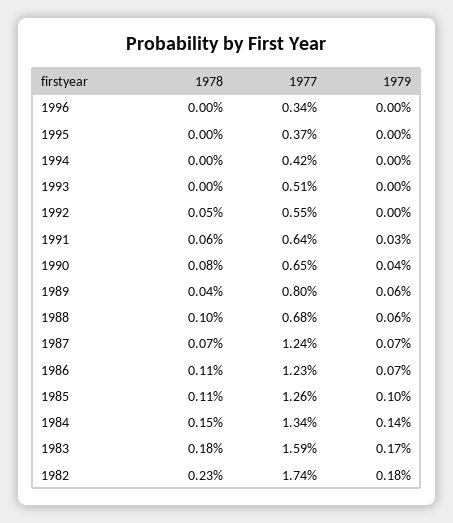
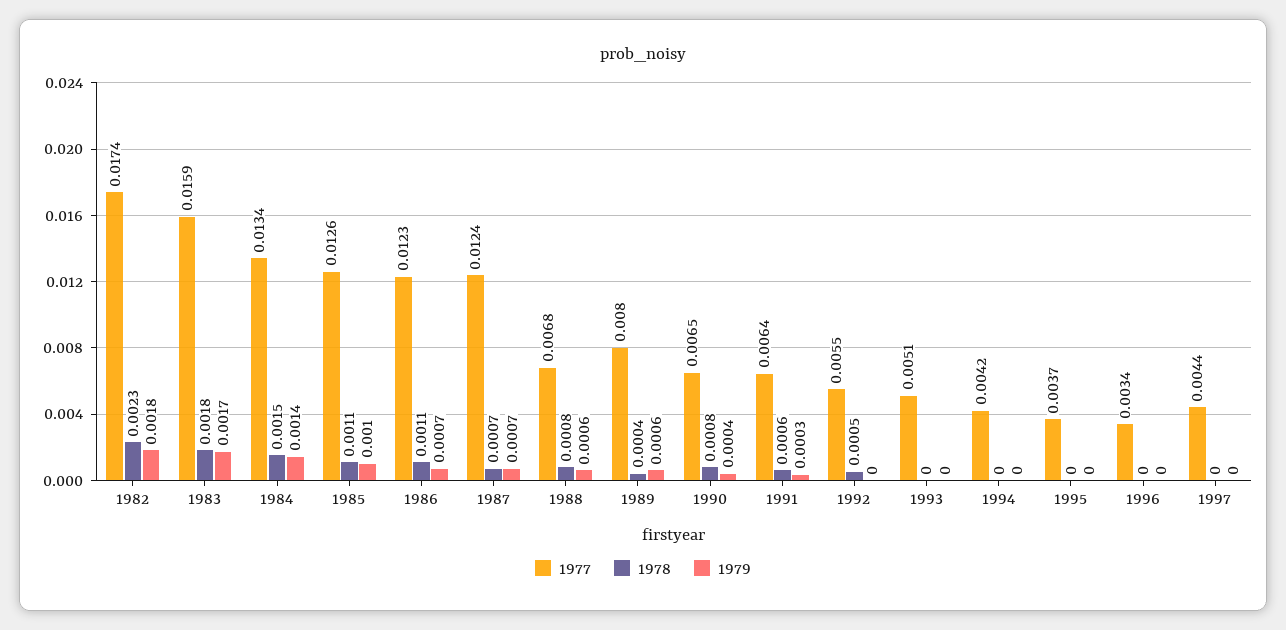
1978, 1988: 0.001 -> 0.0008
1977, 1997: none -> 0.0044
1978, 1997: none -> 0
1979, 1997: none -> 0

